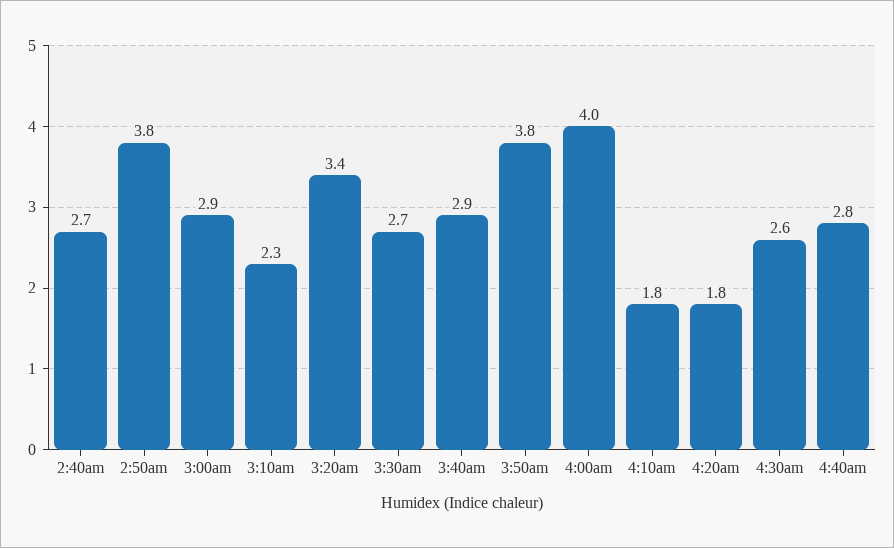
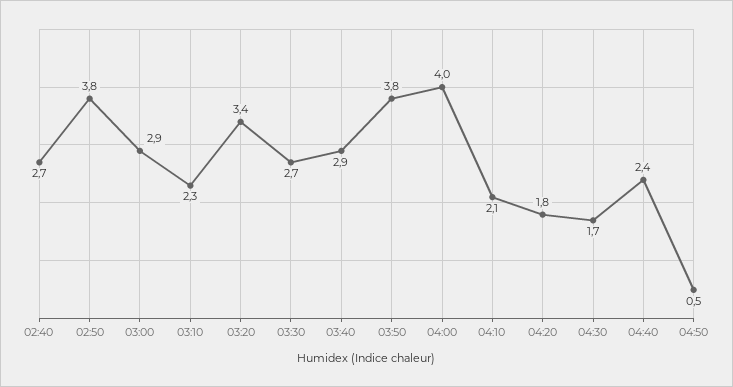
4:10am: 1.8 -> 2.1
4:30am: 2.6 -> 1.7
4:40am: 2.8 -> 2.4
04:50: none -> 0.5

